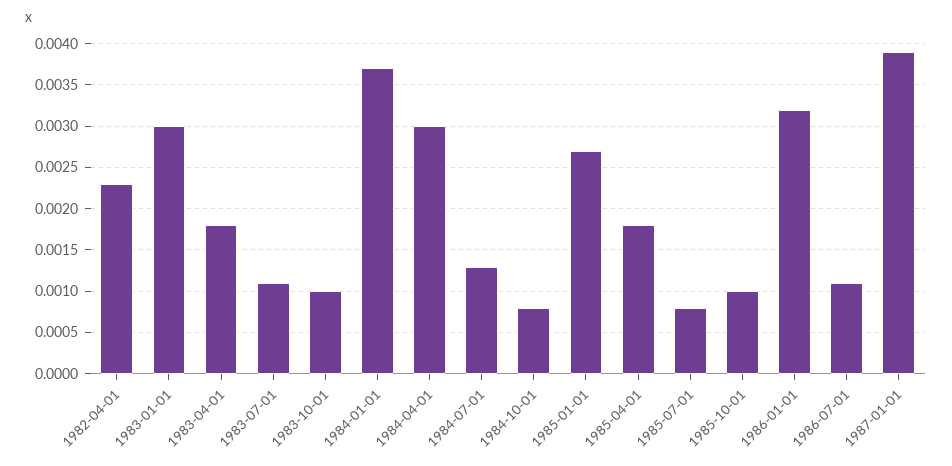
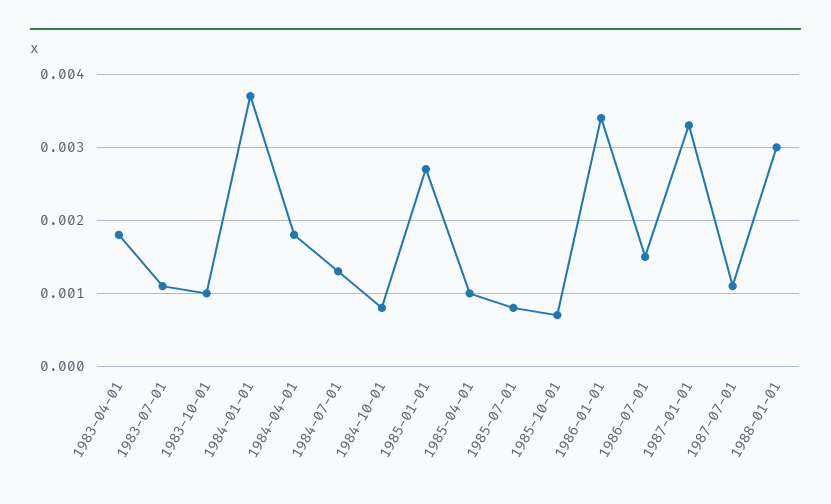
1982-04-01: 0.0023 -> none
1983-01-01: 0.003 -> none
1984-04-01: 0.003 -> 0.0018
1985-04-01: 0.0018 -> 0.001
1985-10-01: 0.001 -> 0.0007
1986-01-01: 0.0032 -> 0.0034
1986-07-01: 0.0011 -> 0.0015
1987-01-01: 0.0039 -> 0.0033
1987-07-01: none -> 0.0011
1988-01-01: none -> 0.003

